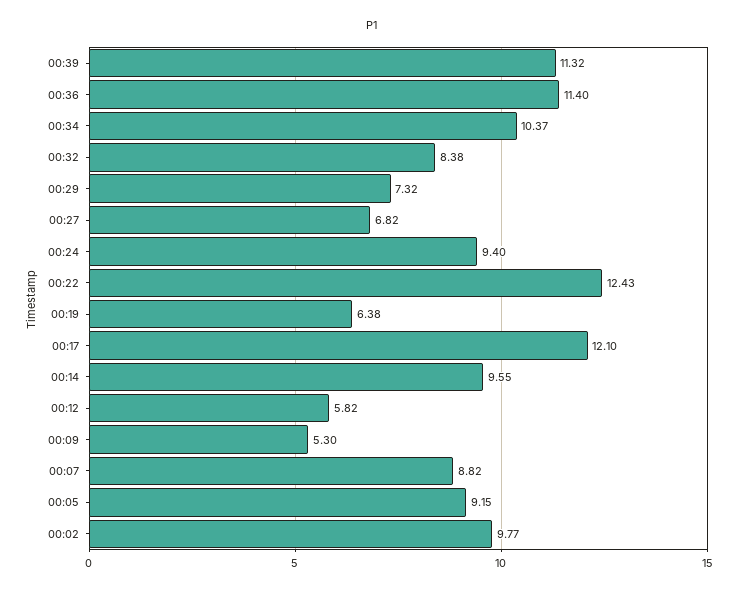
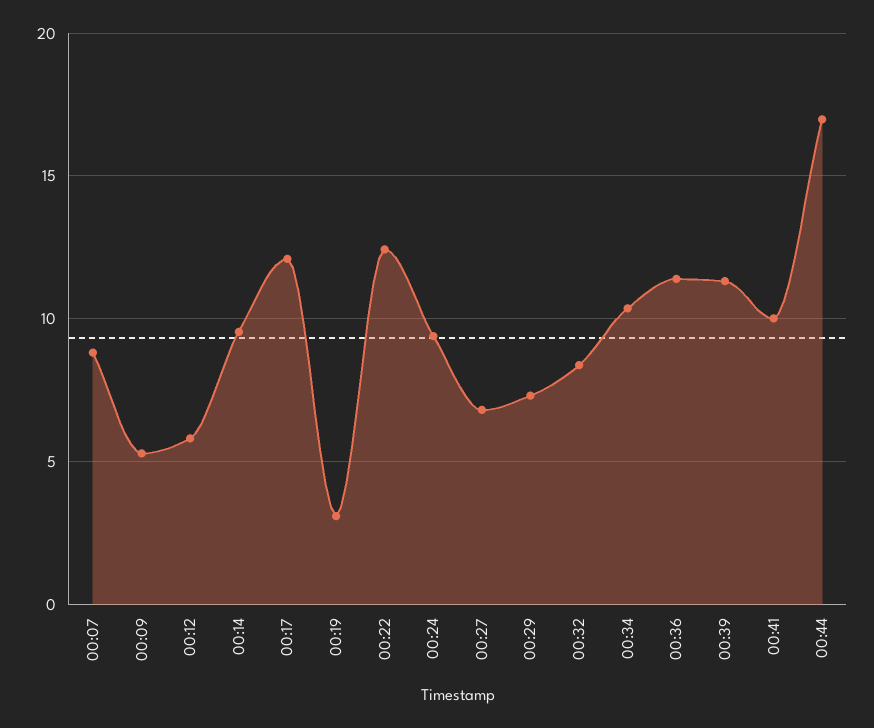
00:19: 6.38 -> 3
00:05: 9.15 -> none
00:02: 9.77 -> none
00:41: none -> 10
00:44: none -> 17

